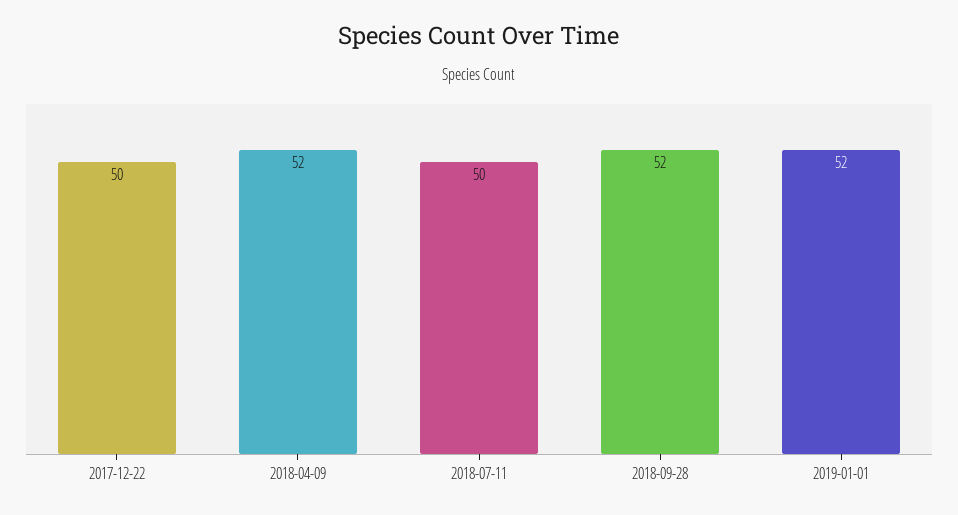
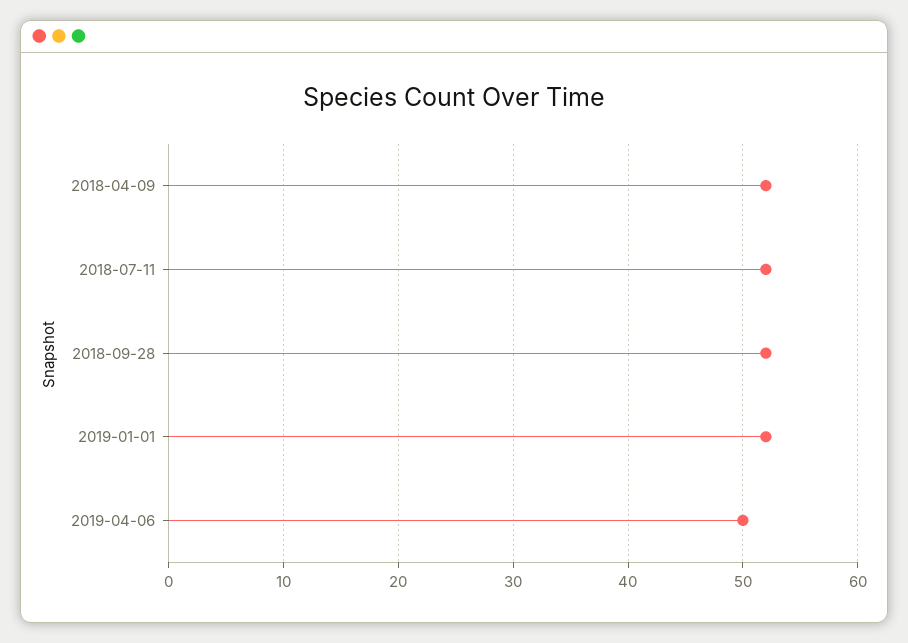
2017-12-22: 50 -> none
2018-07-11: 50 -> 52
2019-04-06: none -> 50

